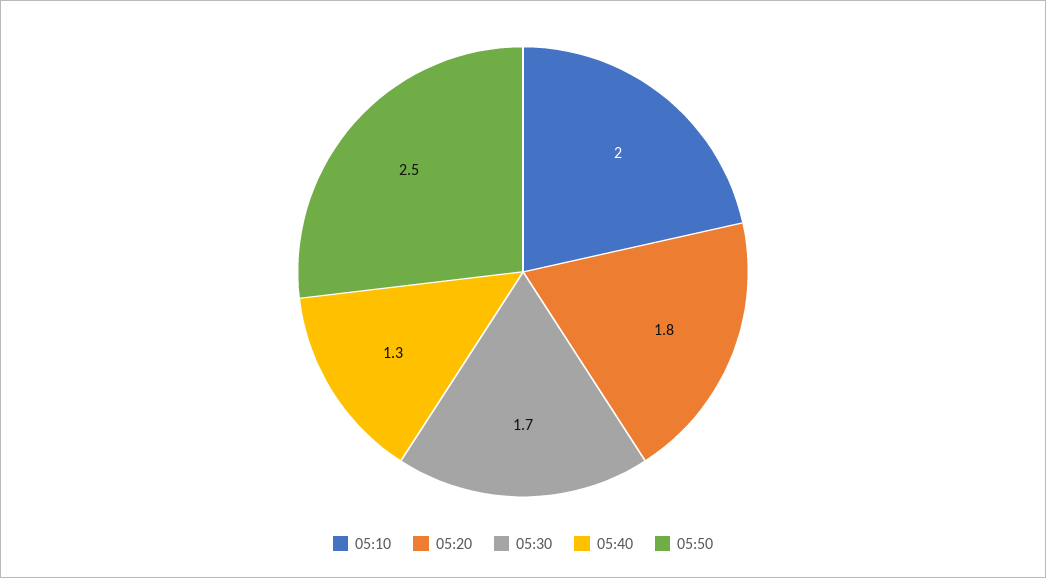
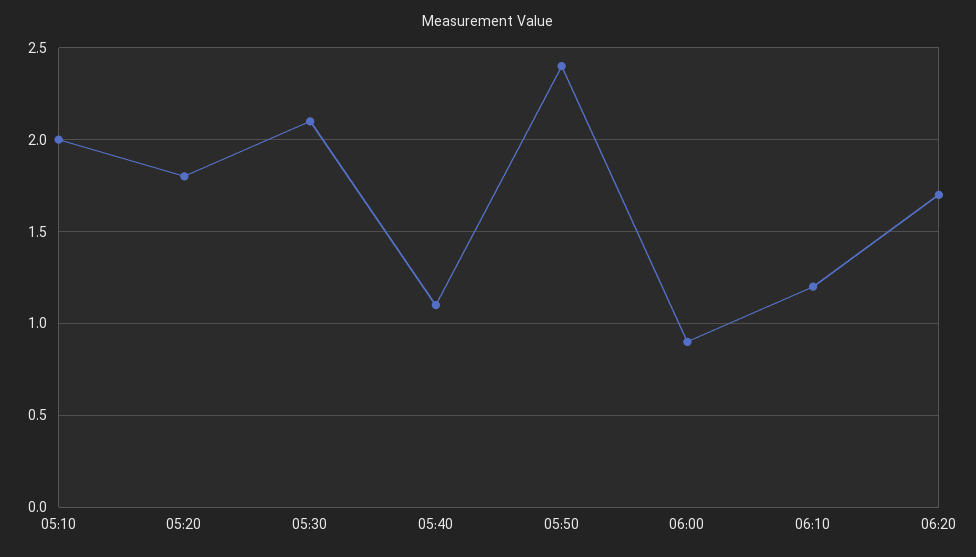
05:30: 1.7 -> 2.1
05:40: 1.3 -> 1.1
05:50: 2.5 -> 2.4
06:00: none -> 0.9
06:10: none -> 1.2
06:20: none -> 1.7

